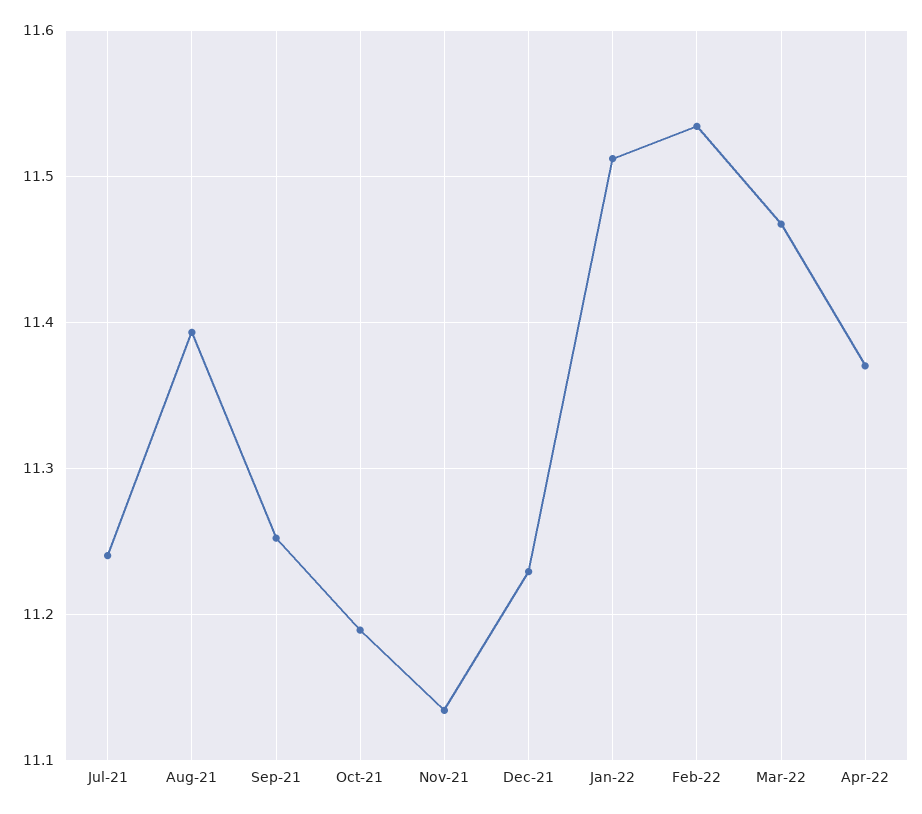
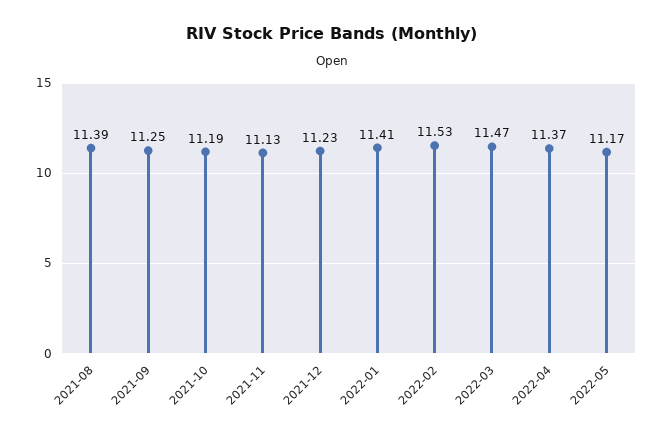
Jul-21: 11.24 -> none
Jan-22: 11.51 -> 11.41
2022-05: none -> 11.17

